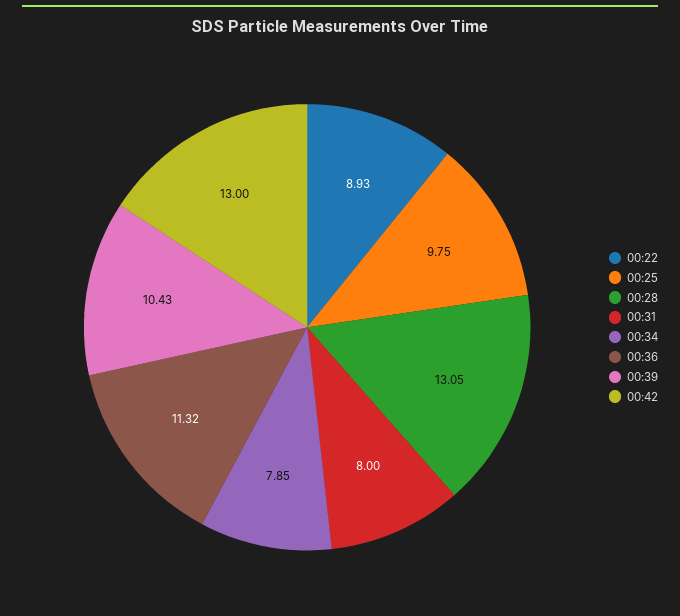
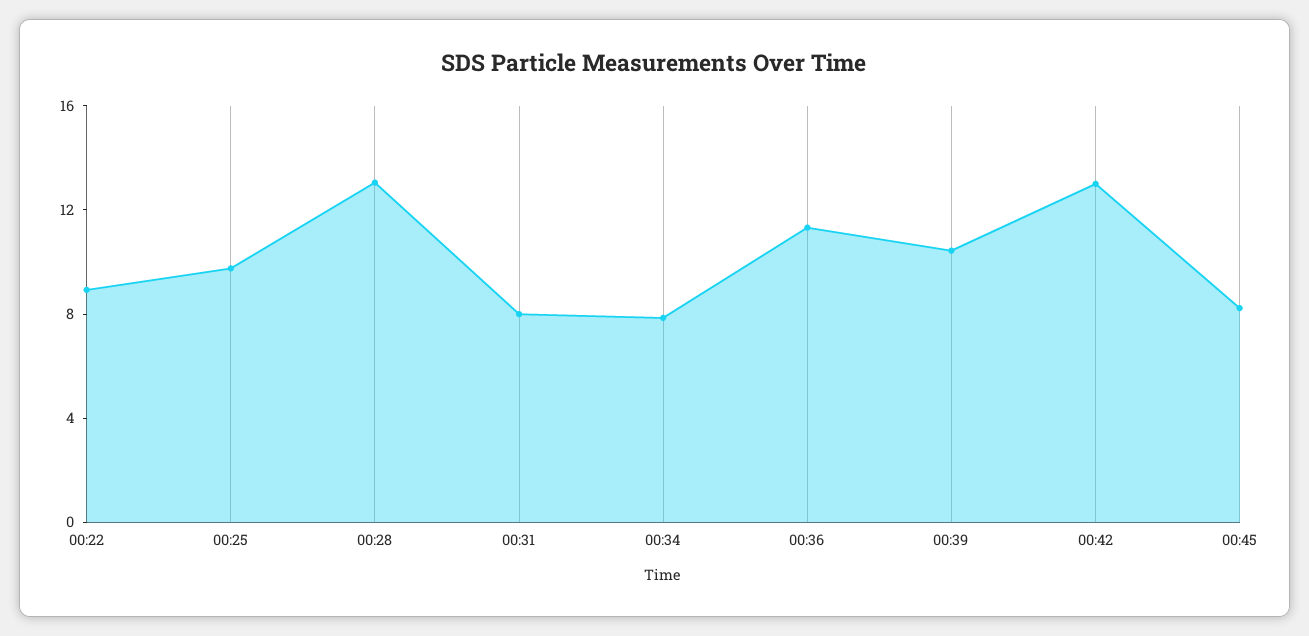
00:45: none -> 8

